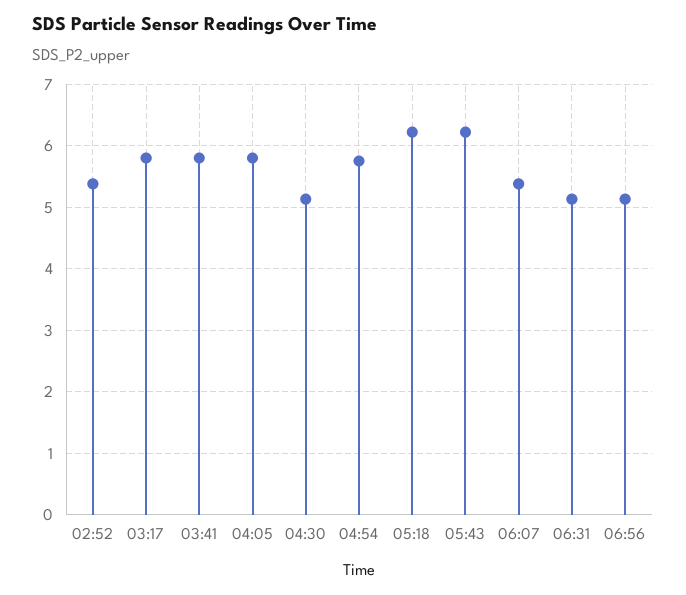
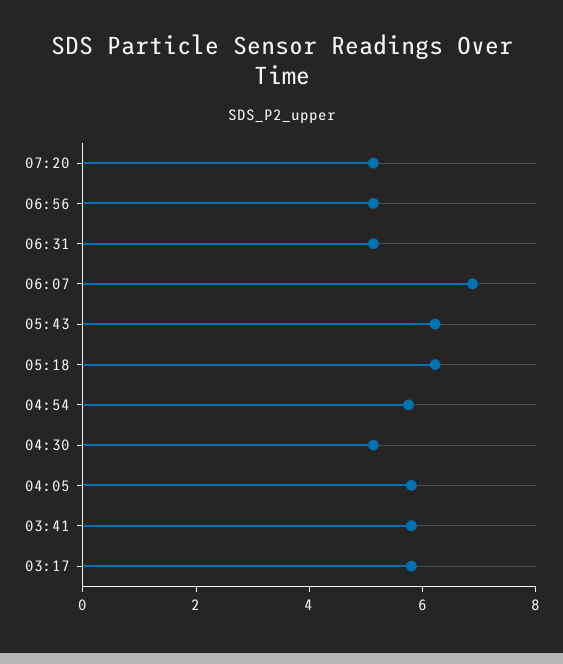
02:52: 5.4 -> none
06:07: 5.4 -> 7
07:20: none -> 5

